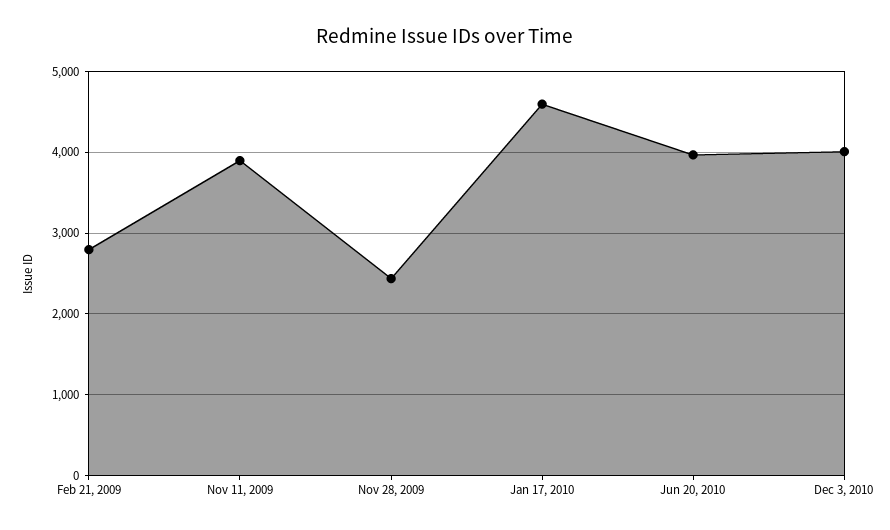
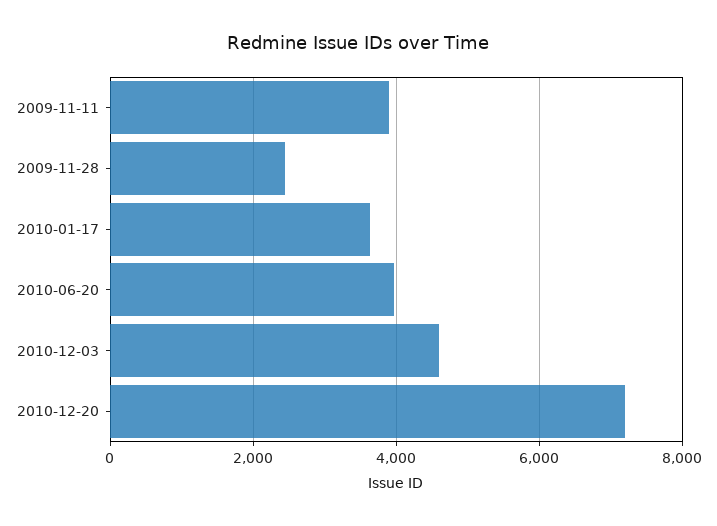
Feb 21, 2009: 2800 -> none
Jan 17, 2010: 4600 -> 3600
Dec 3, 2010: 4000 -> 4600
2010-12-20: none -> 7200

